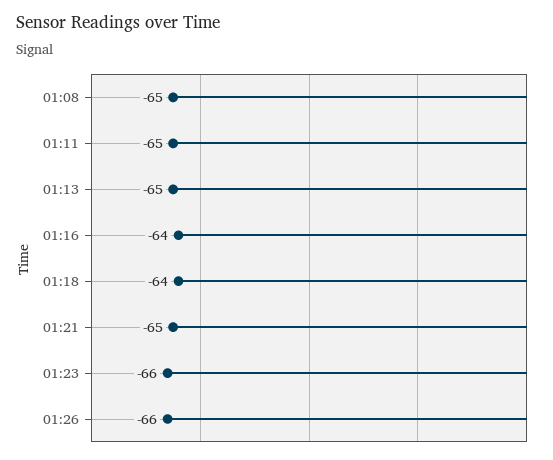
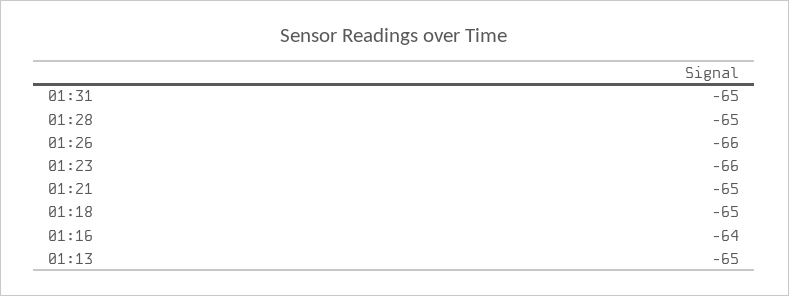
01:08: -65 -> none
01:11: -65 -> none
01:18: -64 -> -65
01:31: none -> -65
01:28: none -> -65

